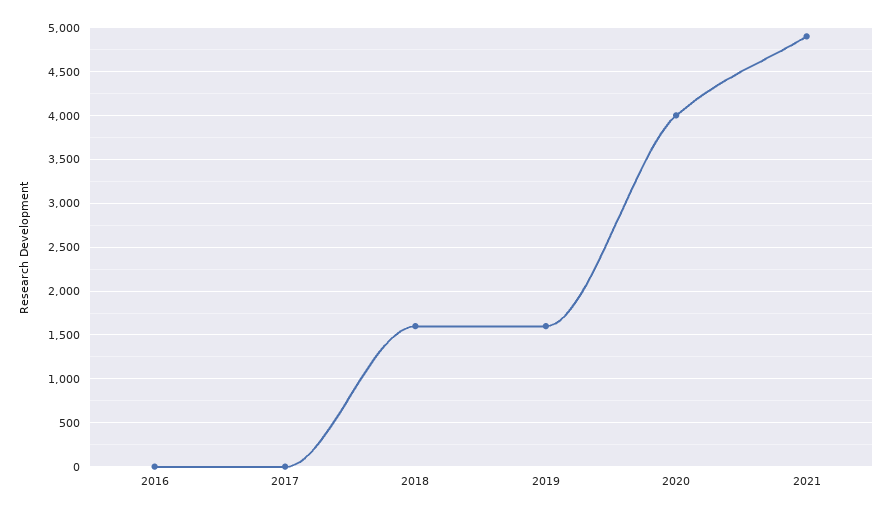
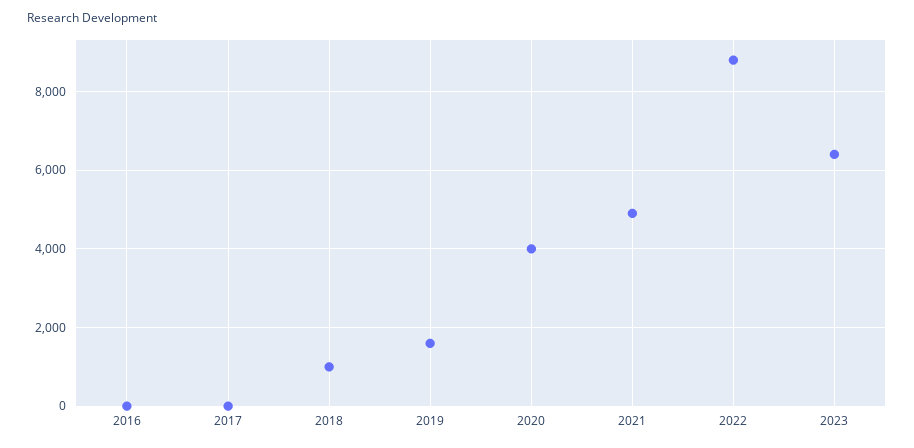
2018: 1600 -> 1000
2022: none -> 8800
2023: none -> 6400

